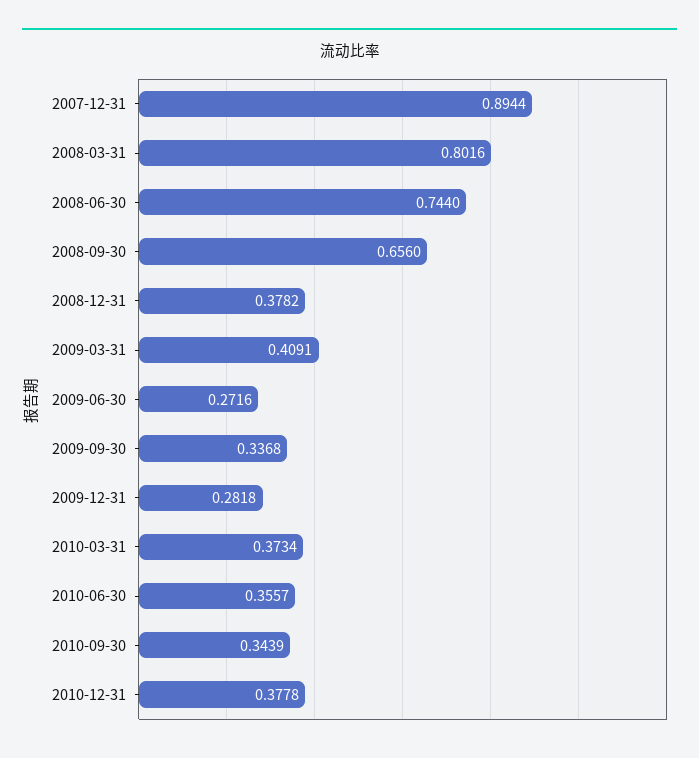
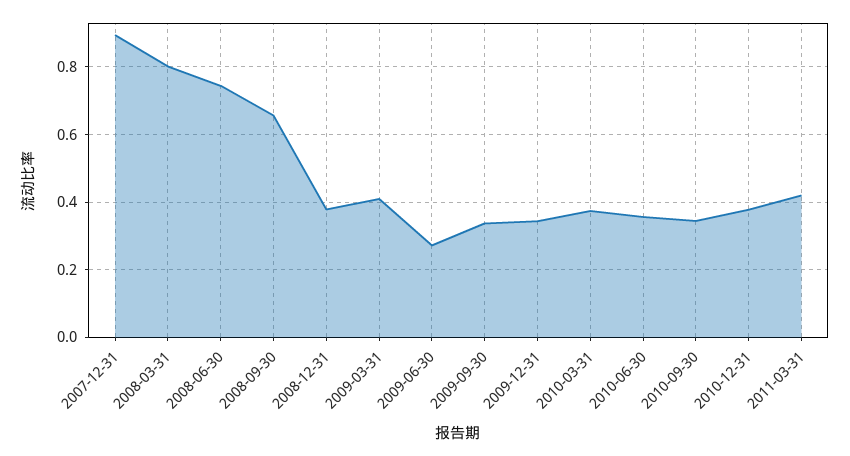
2009-12-31: 0.2818 -> 0.34
2011-03-31: none -> 0.42

